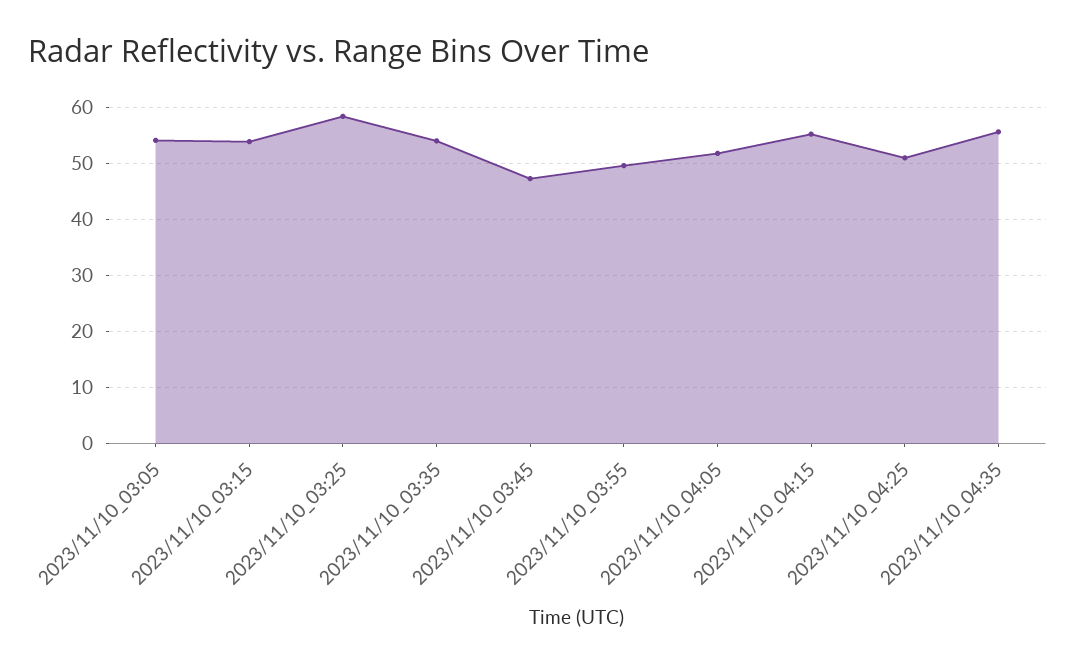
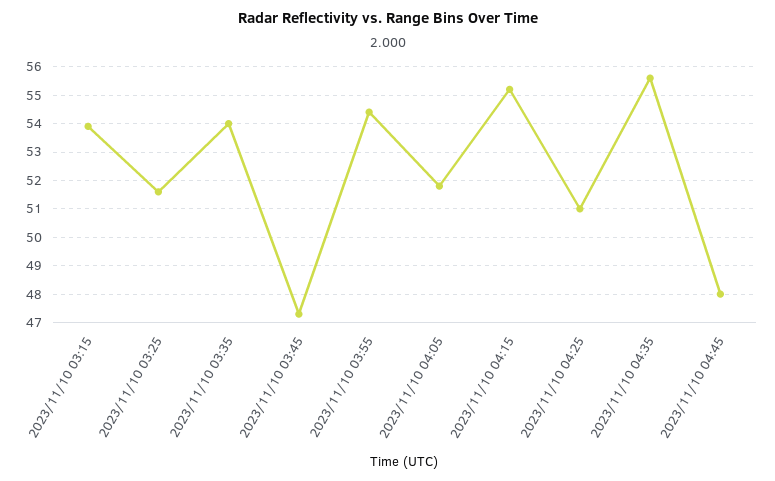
2023/11/10_03:05: 54 -> none
2023/11/10_03:25: 58 -> 51.5
2023/11/10_03:55: 50 -> 54.5
2023/11/10 04:45: none -> 48

